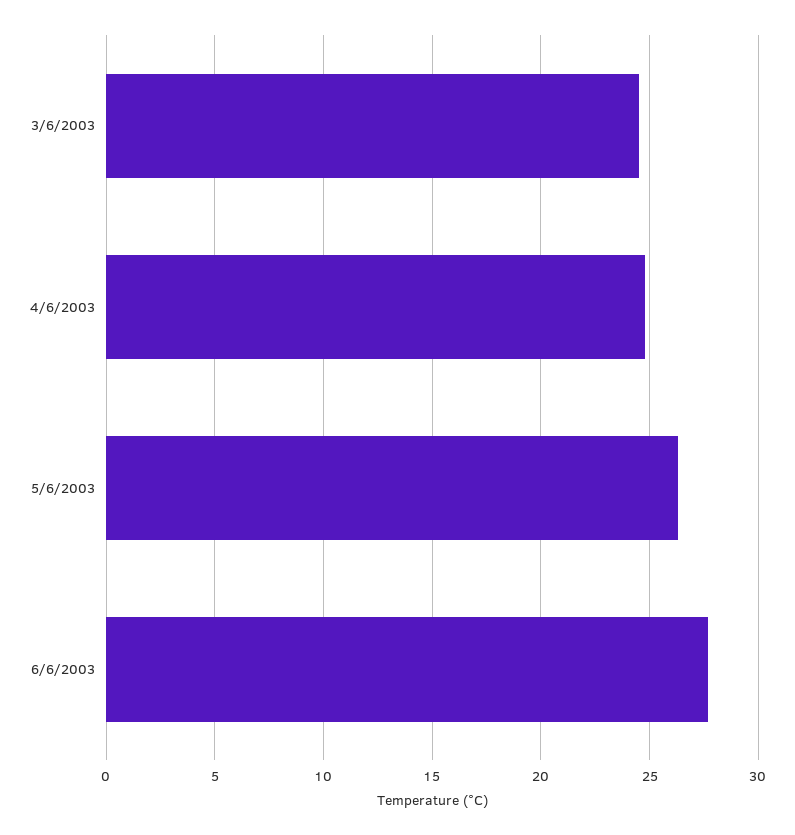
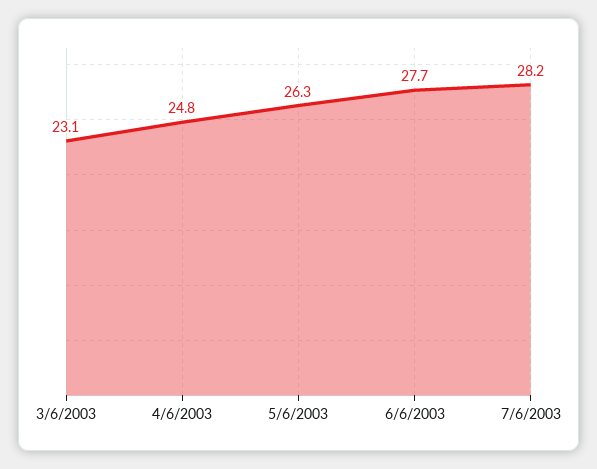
3/6/2003: 24.5 -> 23.1
7/6/2003: none -> 28.2

